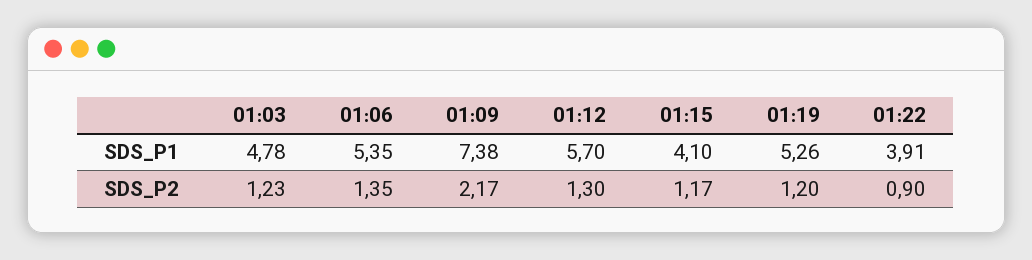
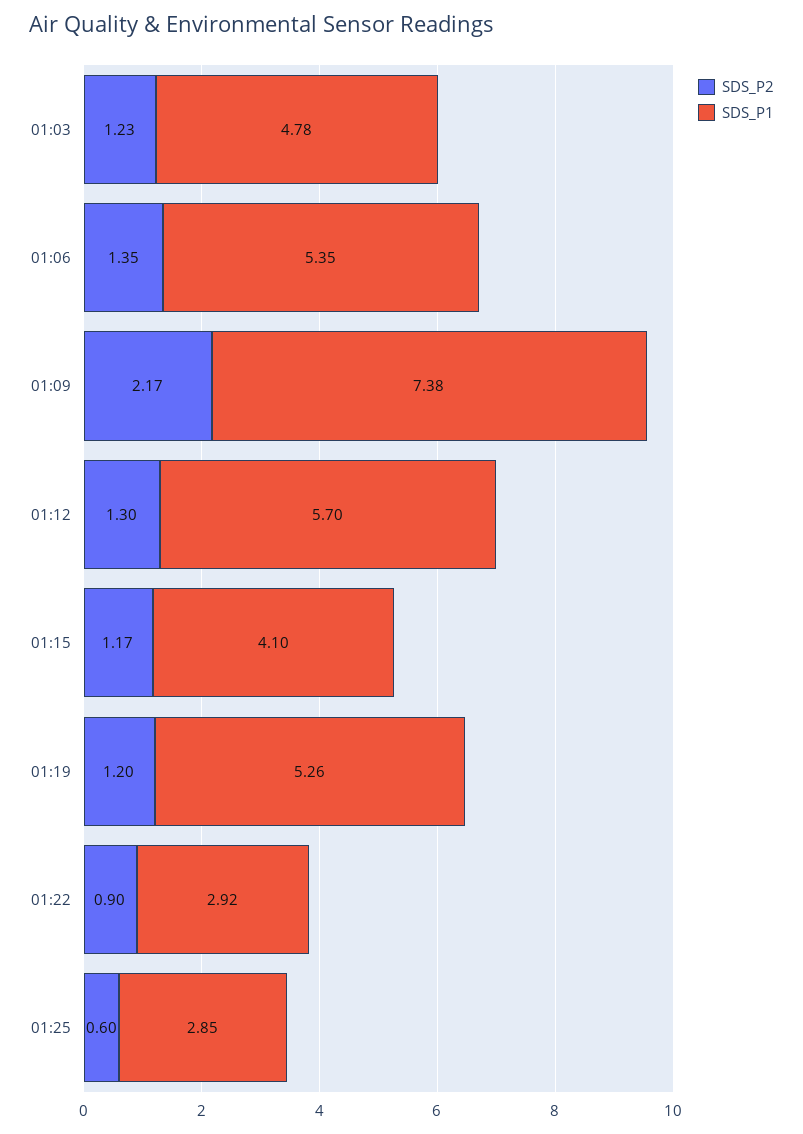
SDS_P1, 01:22: 3.91 -> 2.92
SDS_P2, 01:25: none -> 0.6
SDS_P1, 01:25: none -> 2.85

